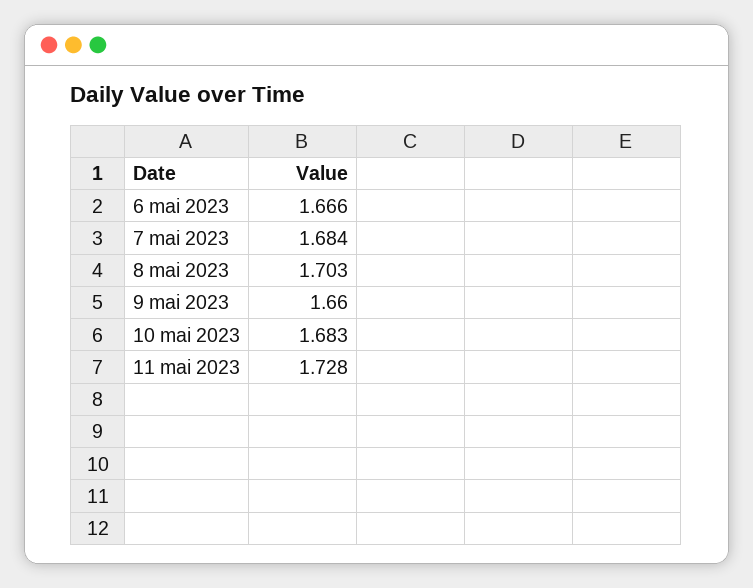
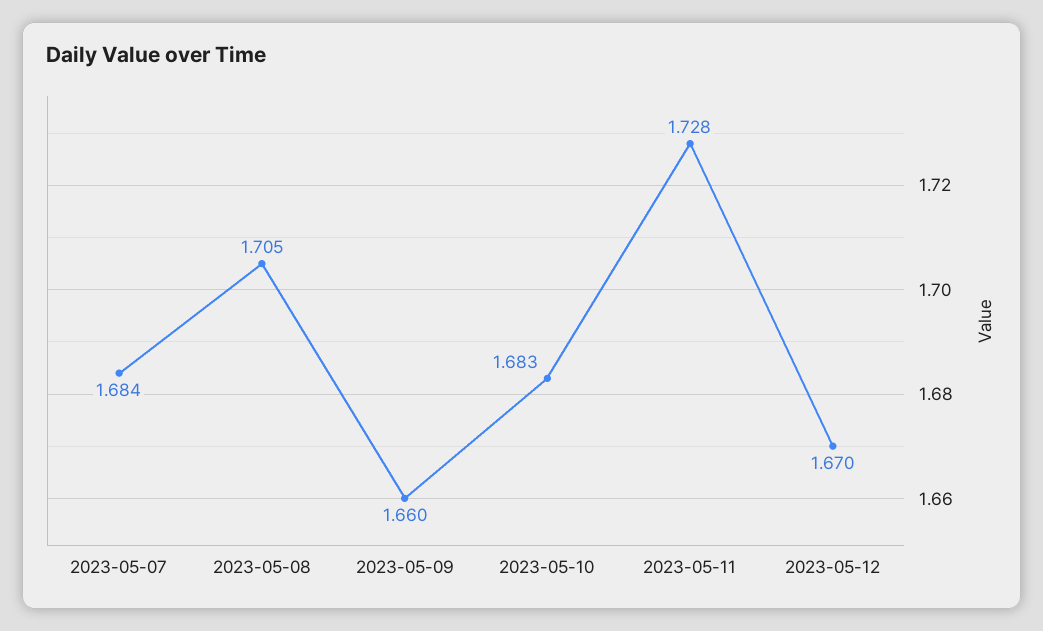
6 mai 2023: 1.666 -> none
8 mai 2023: 1.703 -> 1.705
2023-05-12: none -> 1.67

